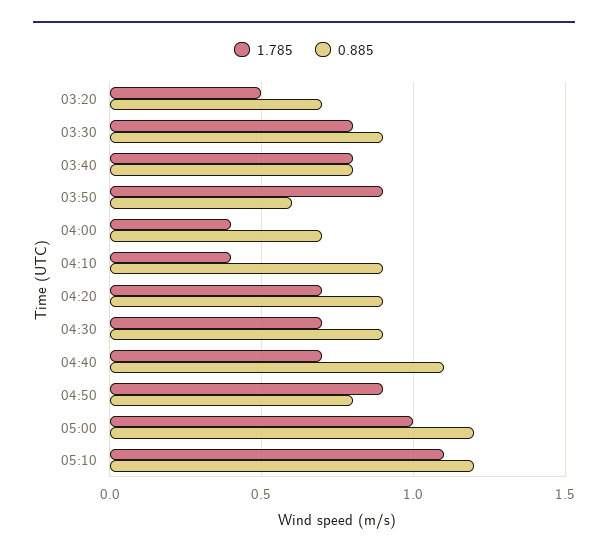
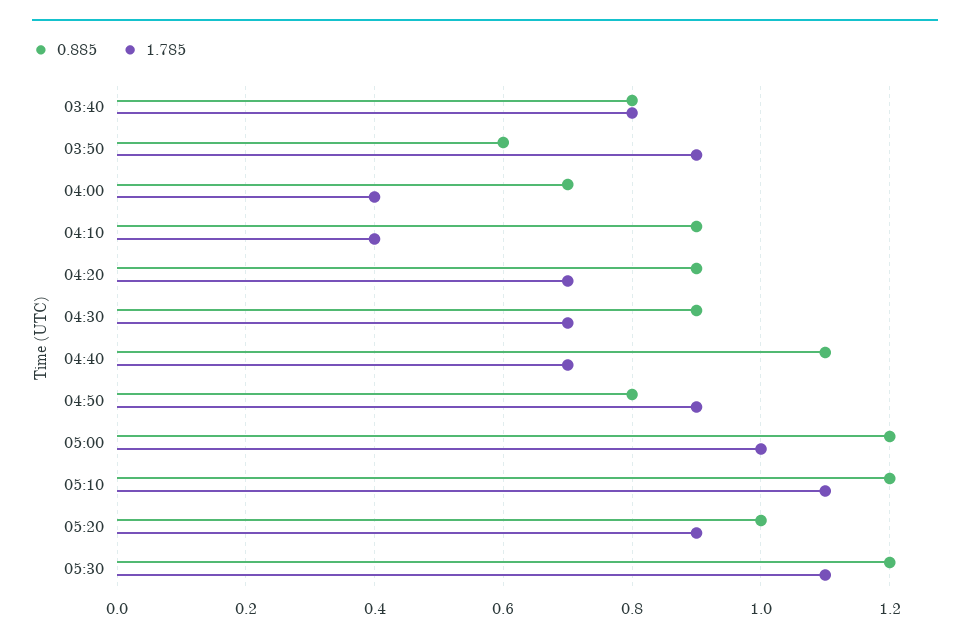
1.785, 03:20: 0.5 -> none
0.885, 03:20: 0.7 -> none
1.785, 03:30: 0.8 -> none
0.885, 03:30: 0.9 -> none
0.885, 05:20: none -> 1
1.785, 05:20: none -> 0.9
0.885, 05:30: none -> 1.2
1.785, 05:30: none -> 1.1

